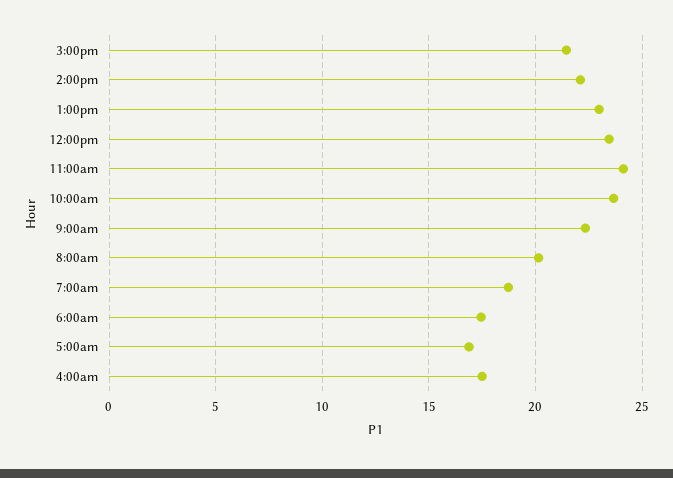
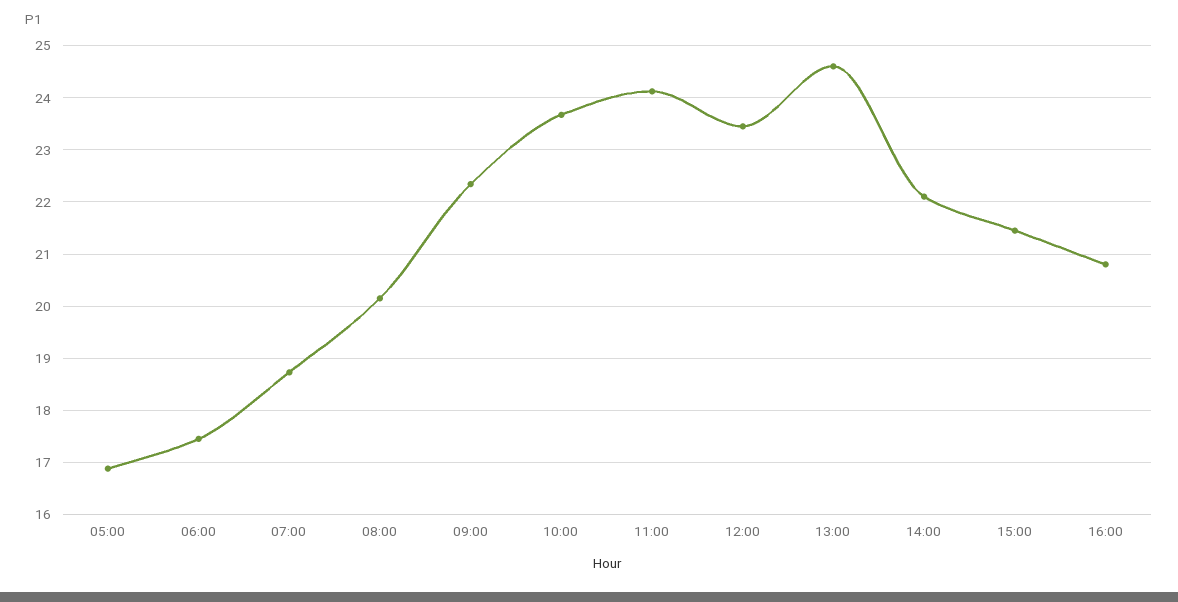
1:00pm: 23 -> 24.6
4:00am: 17.5 -> none
16:00: none -> 20.8

